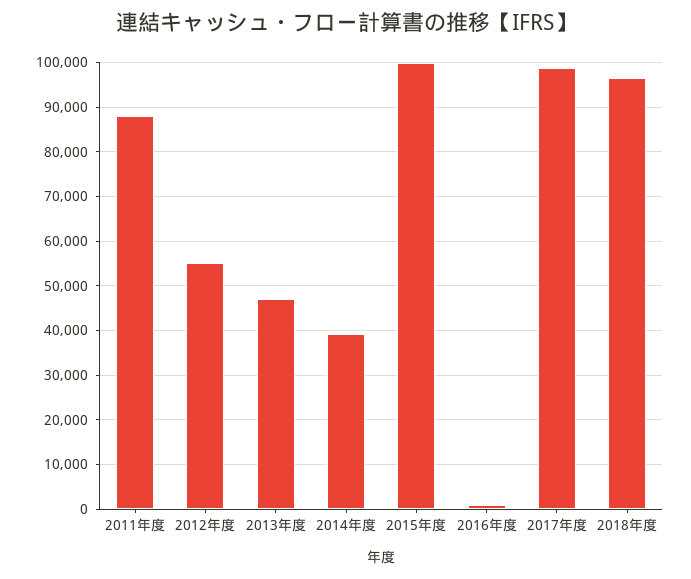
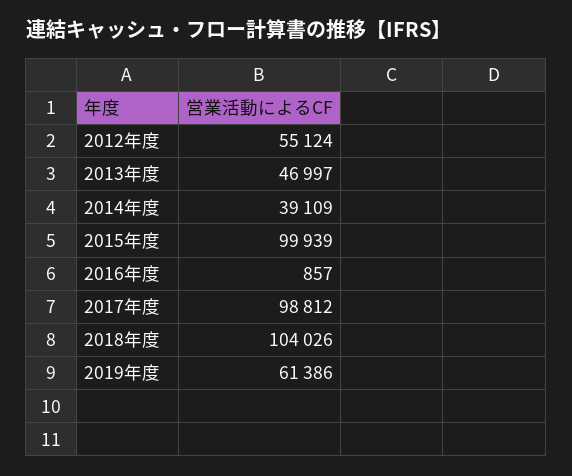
2011年度: 88000 -> none
2018年度: 96000 -> 104026
2019年度: none -> 61386

